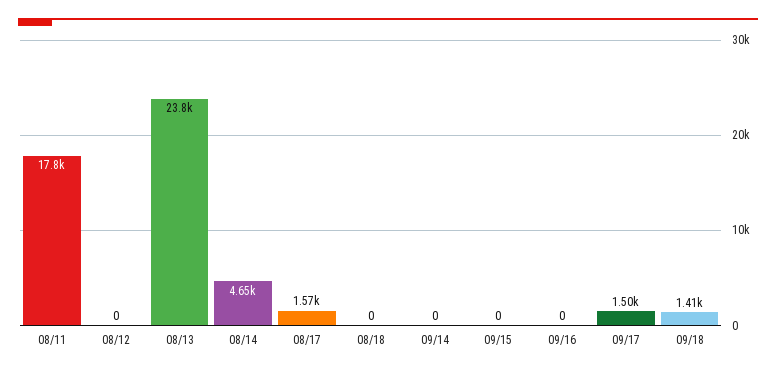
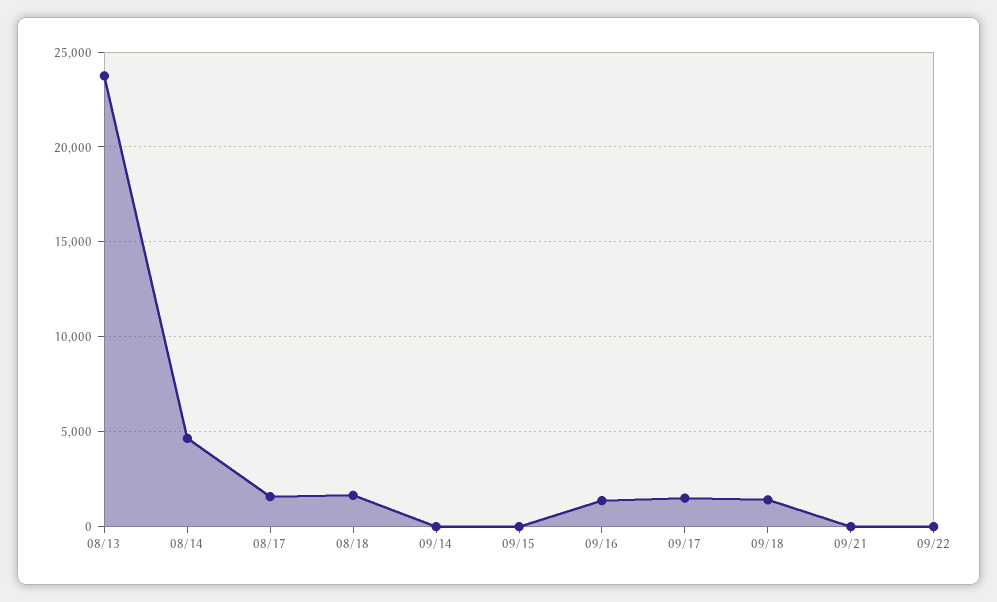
08/11: 17800 -> none
08/12: 0 -> none
08/18: 0 -> 1500
09/16: 0 -> 1500
09/21: none -> 0
09/22: none -> 0

